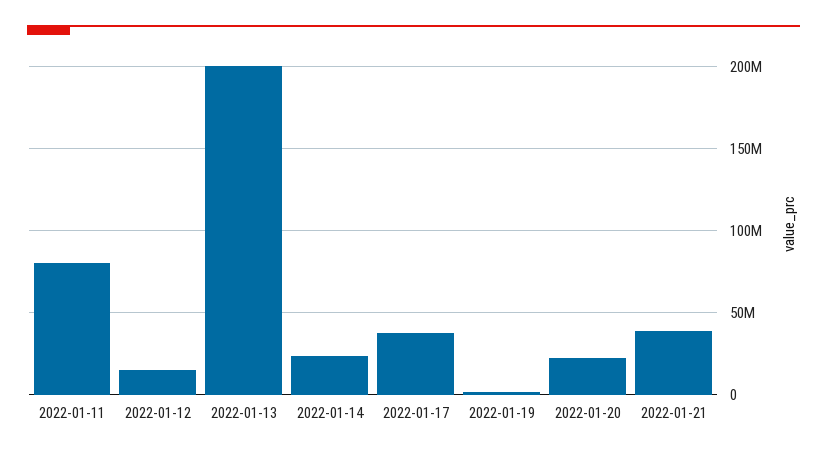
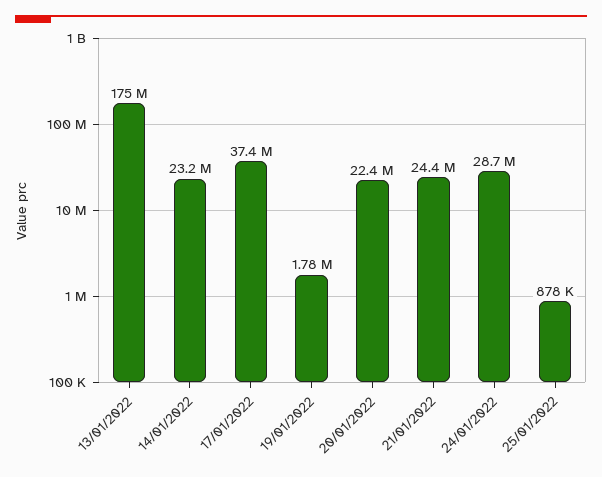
2022-01-11: 80000000 -> none
2022-01-12: 15000000 -> none
2022-01-13: 200000000 -> 175000000
2022-01-21: 40000000 -> 24400000
24/01/2022: none -> 28700000
25/01/2022: none -> 878000

